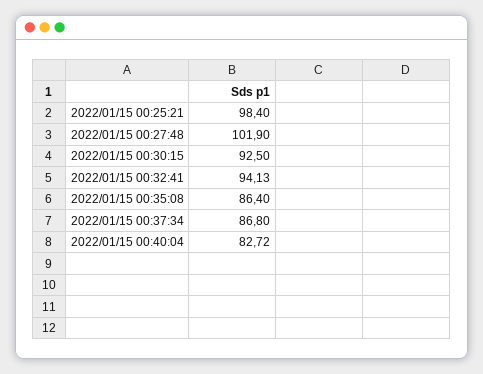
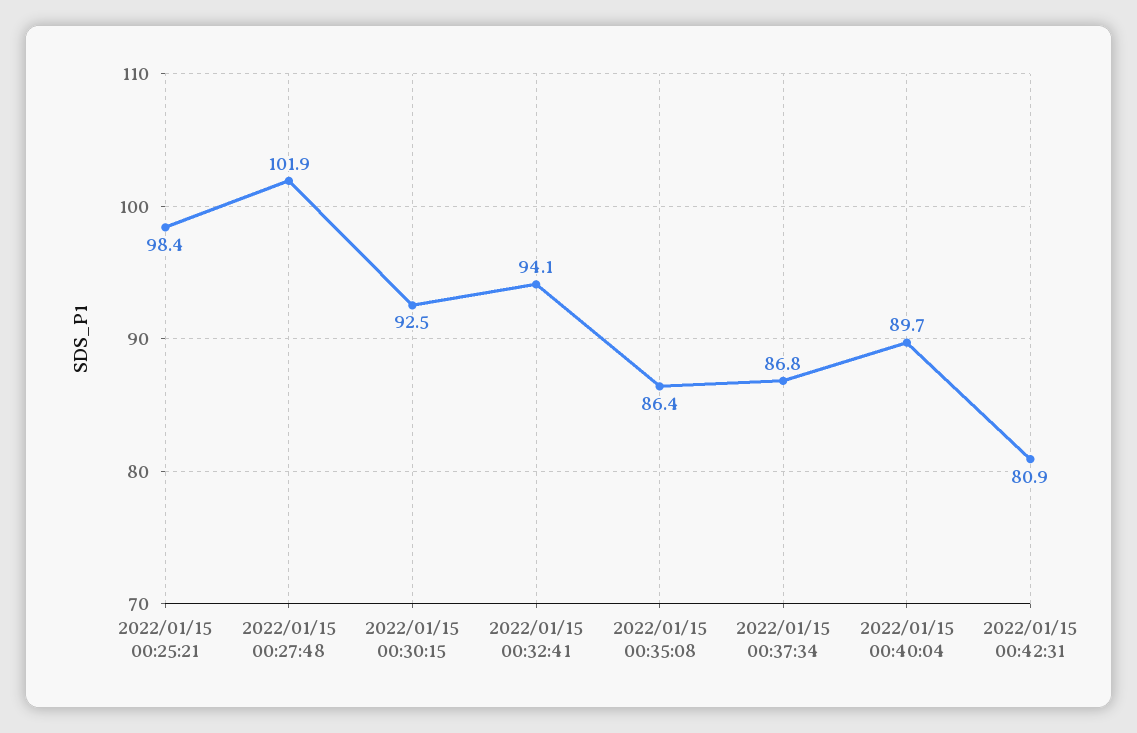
2022/01/15 00:40:04: 82.72 -> 89.7
2022/01/15 00:42:31: none -> 80.9

